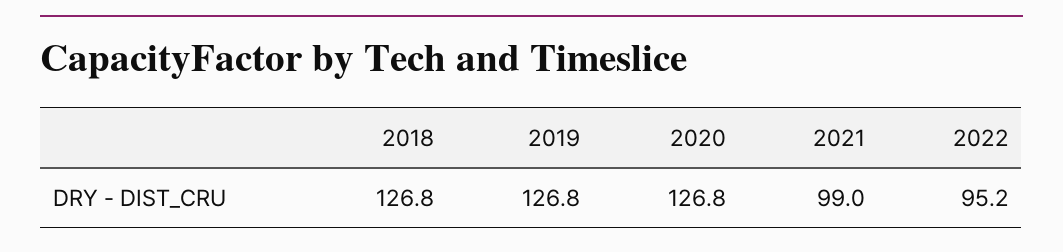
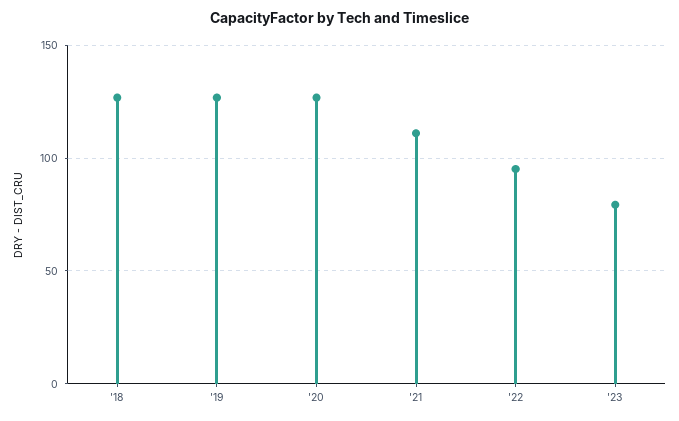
2021: 99 -> 110
'23: none -> 80

